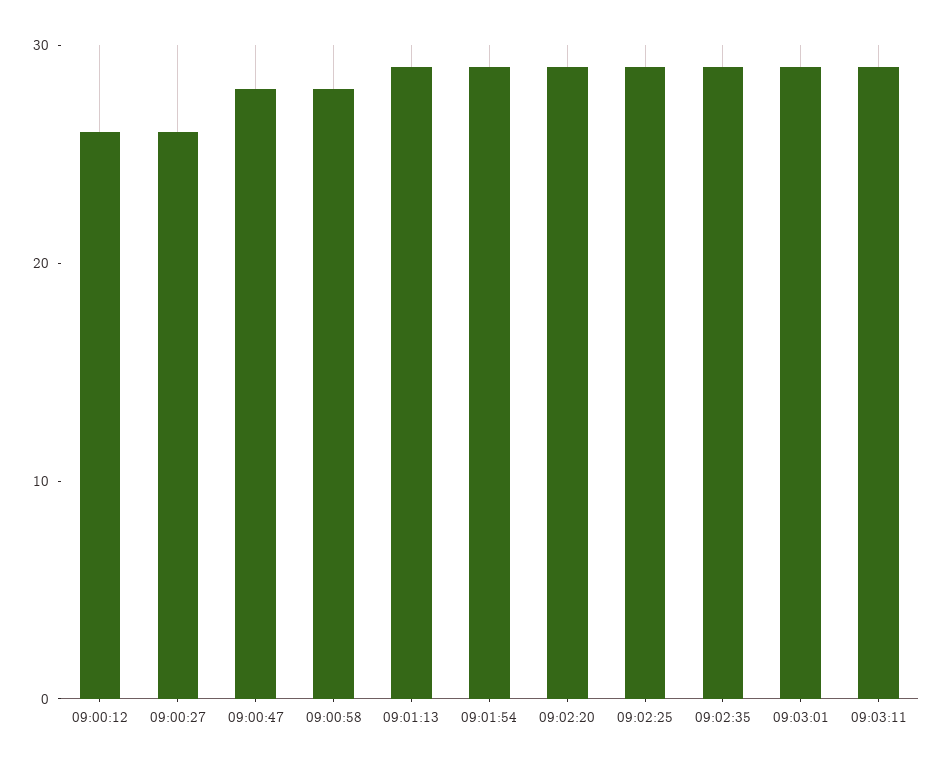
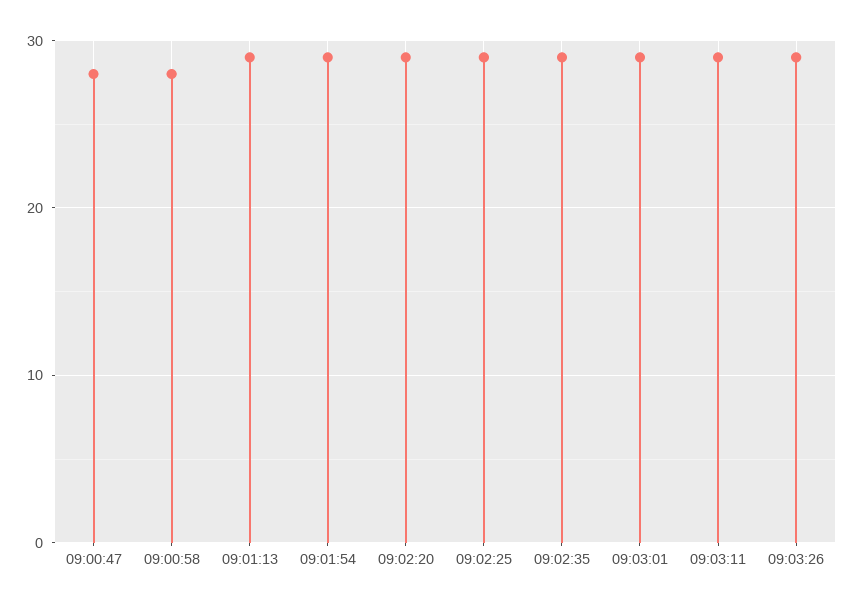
09:00:12: 26 -> none
09:00:27: 26 -> none
09:03:26: none -> 29

